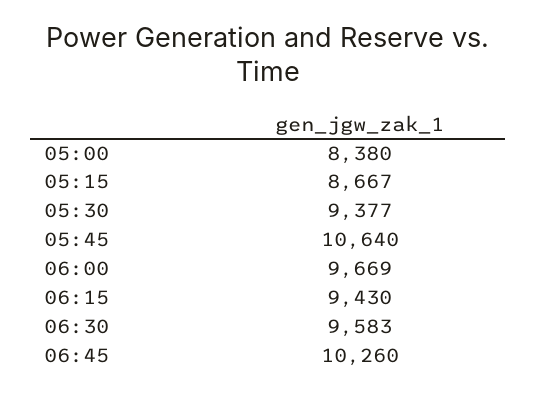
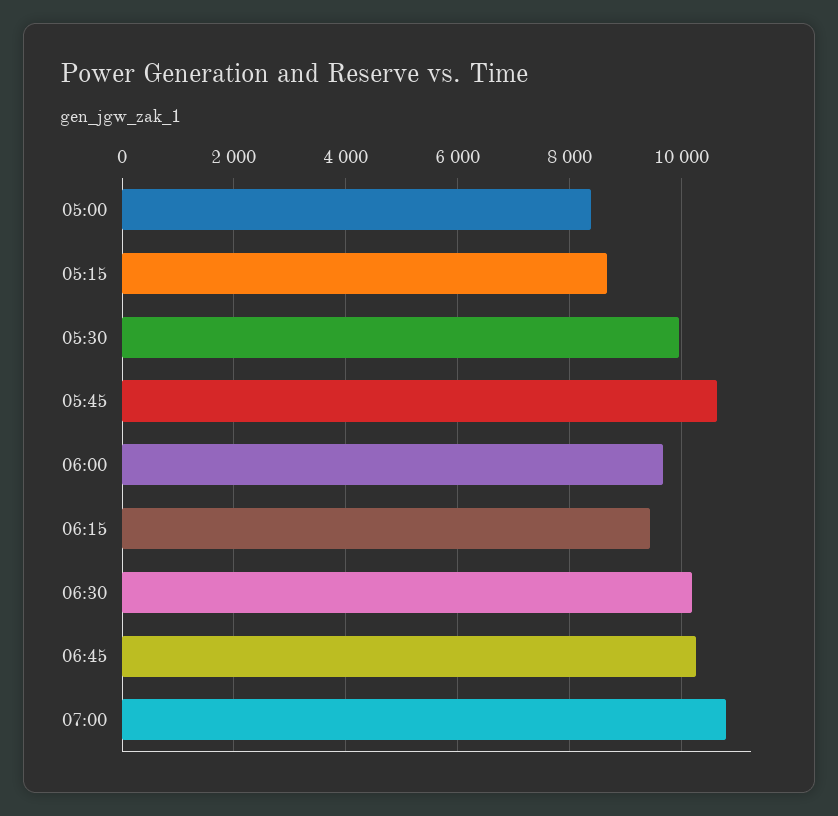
05:30: 9377 -> 10000
06:30: 9583 -> 10200
07:00: none -> 10800

